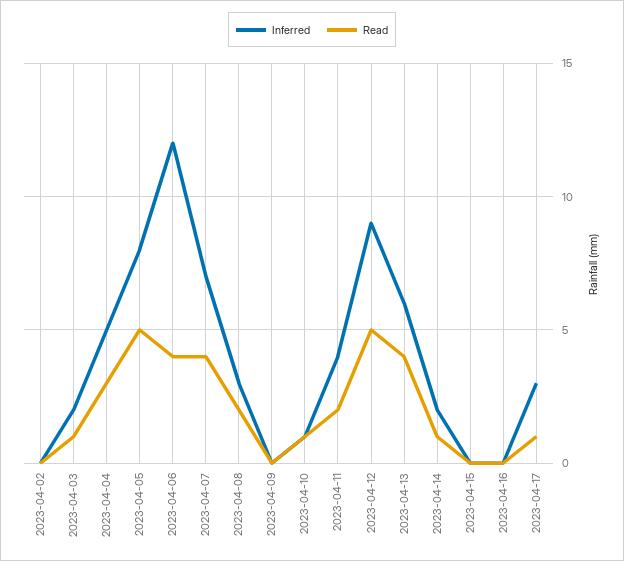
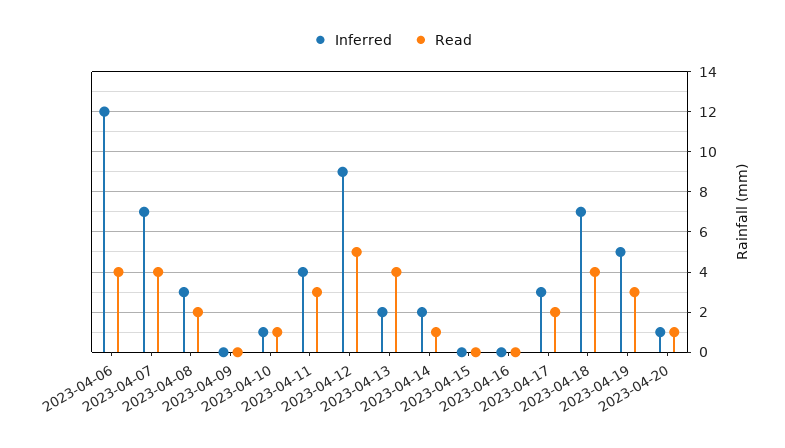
Inferred, 2023-04-02: 0 -> none
Read, 2023-04-02: 0 -> none
Inferred, 2023-04-03: 2 -> none
Read, 2023-04-03: 1 -> none
Inferred, 2023-04-04: 5 -> none
Read, 2023-04-04: 3 -> none
Inferred, 2023-04-05: 8 -> none
Read, 2023-04-05: 5 -> none
Read, 2023-04-11: 2 -> 3
Inferred, 2023-04-13: 6 -> 2
Read, 2023-04-17: 1 -> 2
Inferred, 2023-04-18: none -> 7
Read, 2023-04-18: none -> 4
Inferred, 2023-04-19: none -> 5
Read, 2023-04-19: none -> 3
Inferred, 2023-04-20: none -> 1
Read, 2023-04-20: none -> 1

